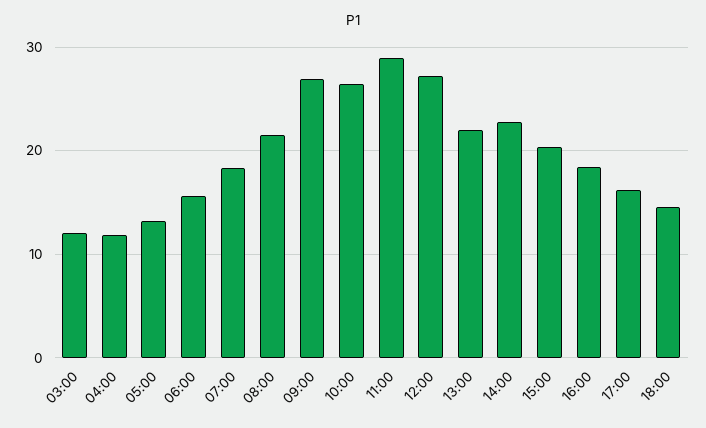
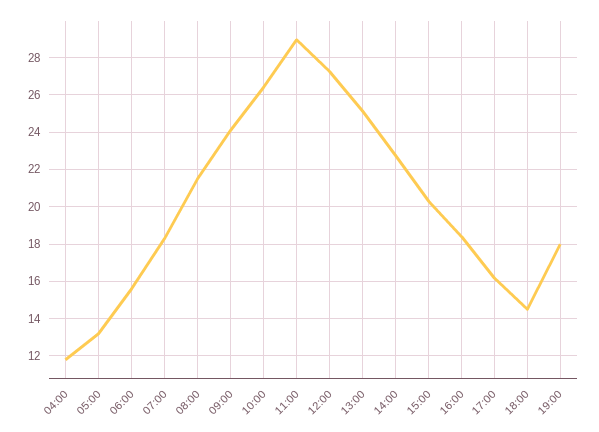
03:00: 12 -> none
09:00: 27 -> 24
13:00: 22 -> 25
19:00: none -> 18

